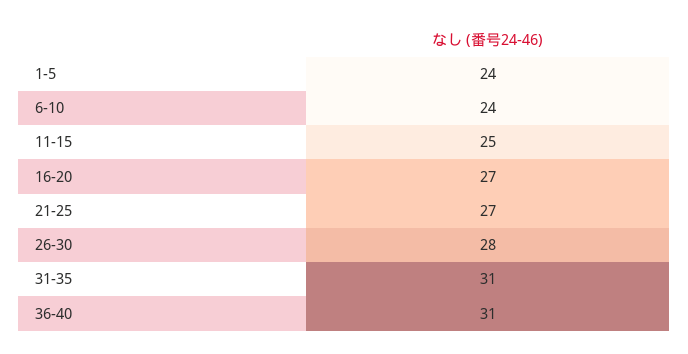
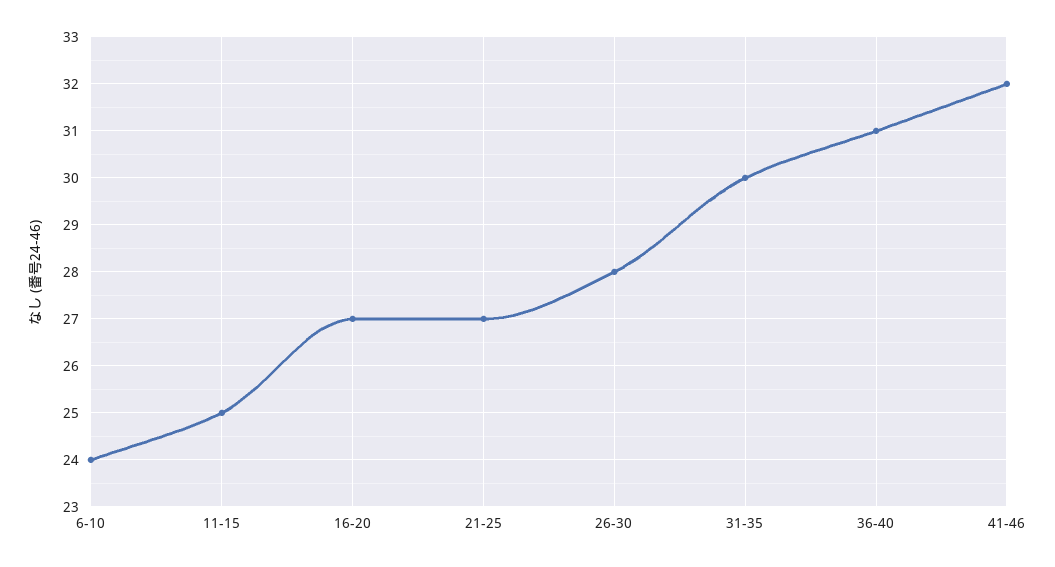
1-5: 24 -> none
31-35: 31 -> 30
41-46: none -> 32

